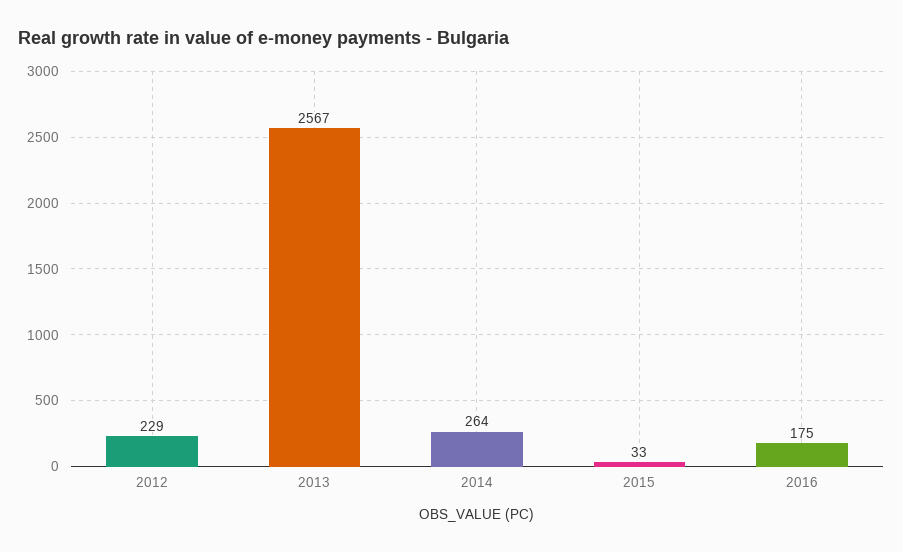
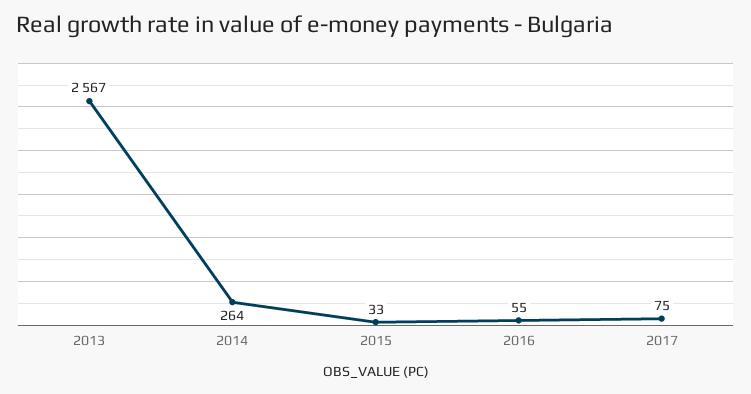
2012: 229 -> none
2016: 175 -> 55
2017: none -> 75

